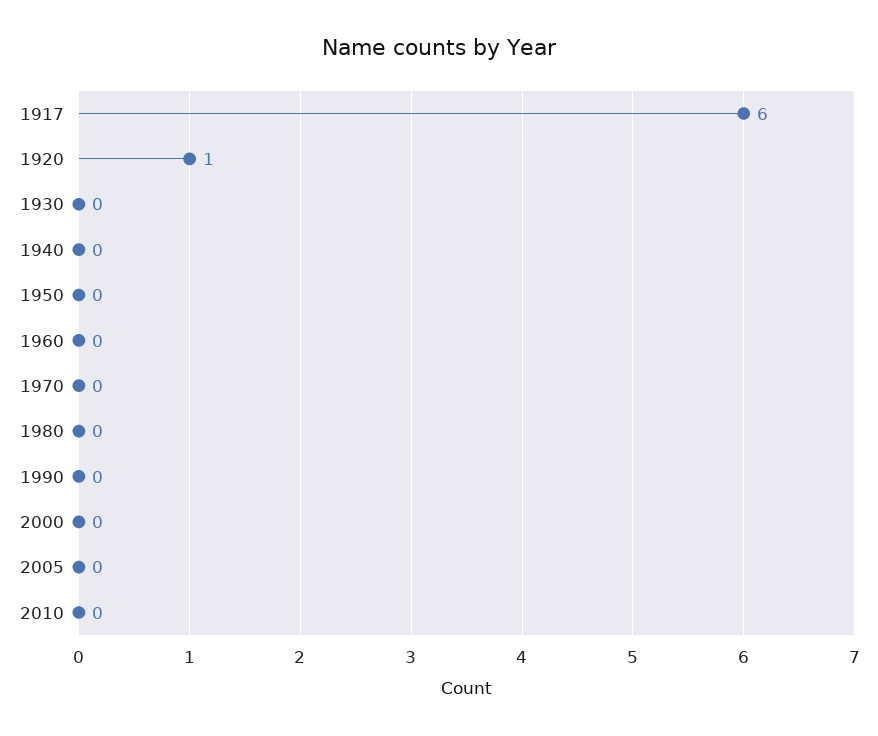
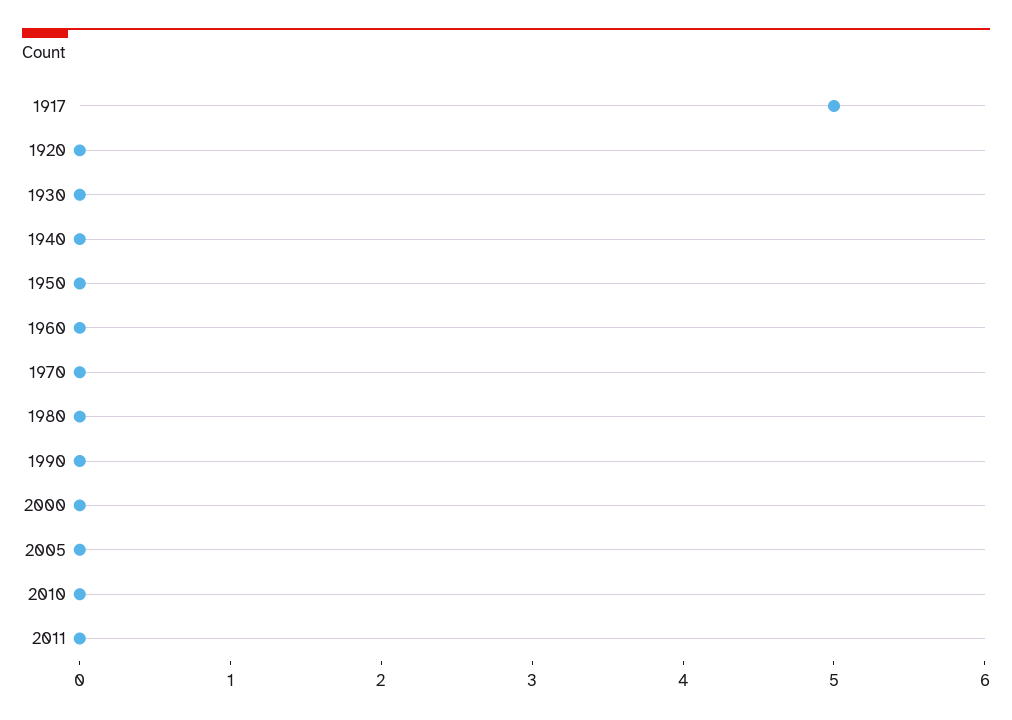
1917: 6 -> 5
1920: 1 -> 0
2011: none -> 0

